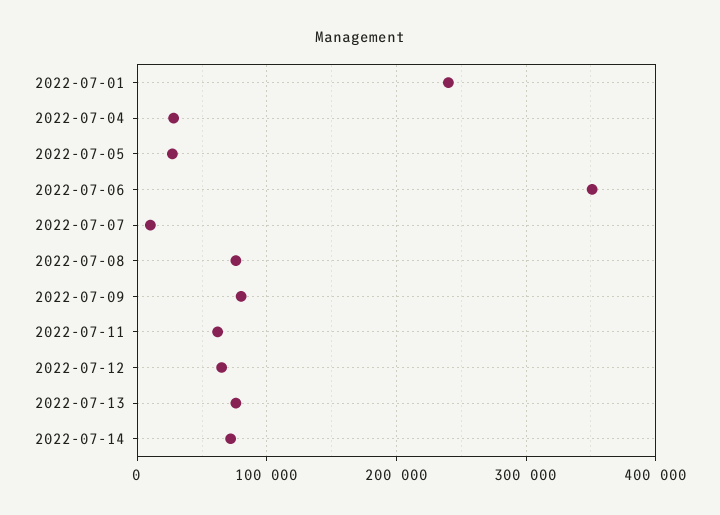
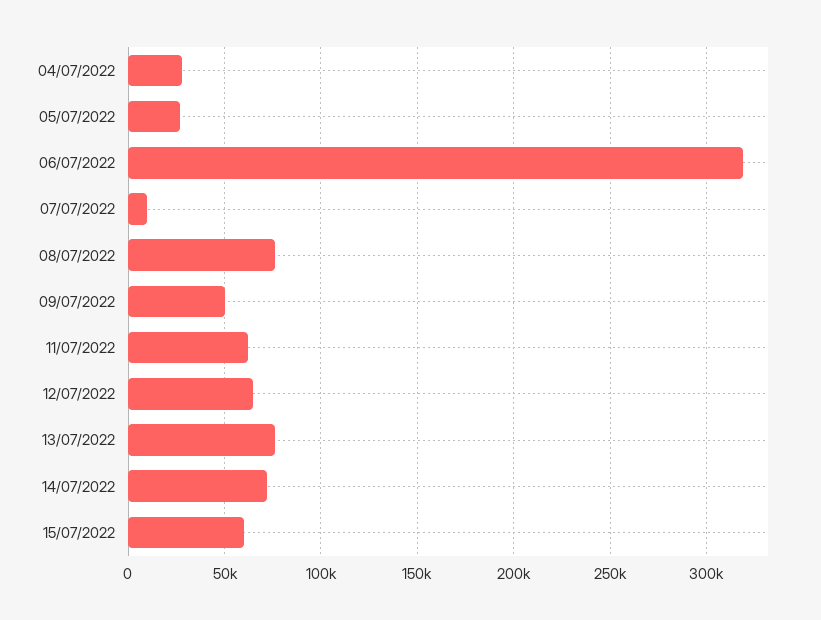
2022-07-01: 240000 -> none
2022-07-06: 350000 -> 320000
2022-07-09: 80000 -> 50000
15/07/2022: none -> 60000

